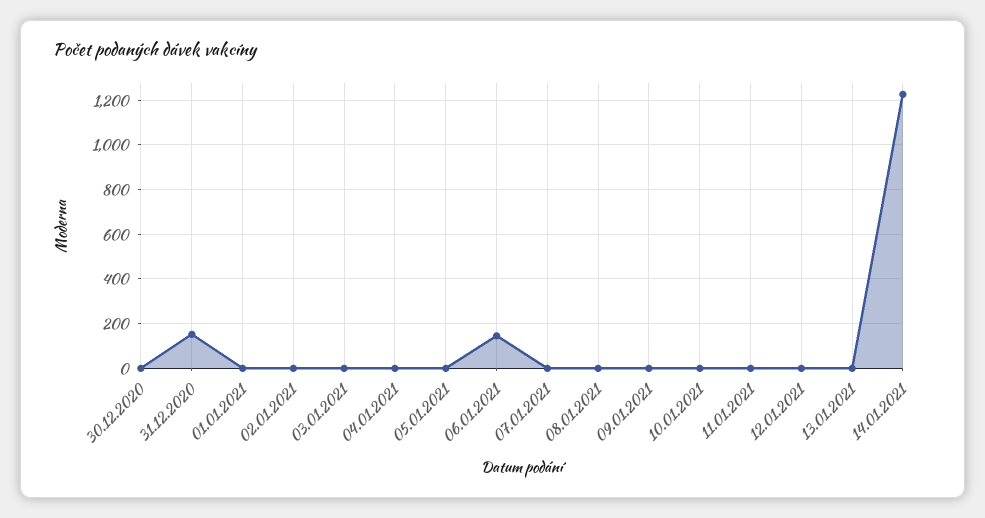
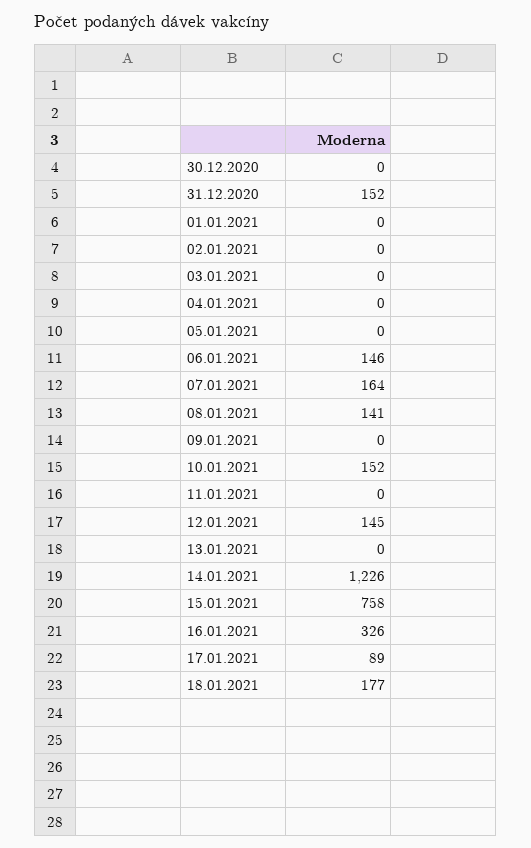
07.01.2021: 0 -> 164
08.01.2021: 0 -> 141
10.01.2021: 0 -> 152
12.01.2021: 0 -> 145
15.01.2021: none -> 758
16.01.2021: none -> 326
17.01.2021: none -> 89
18.01.2021: none -> 177

